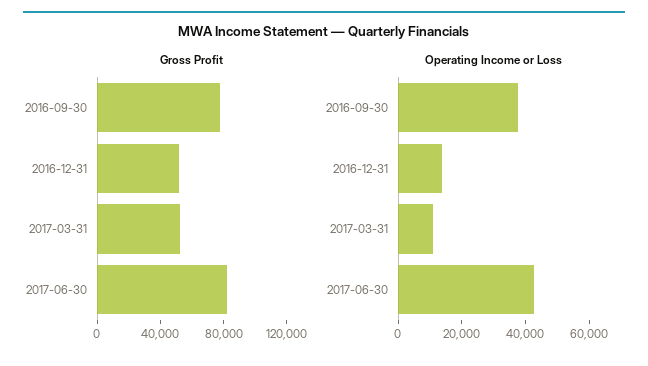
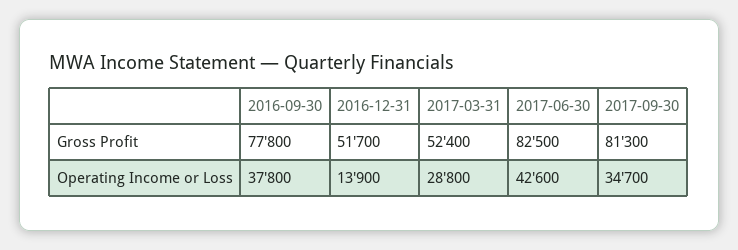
Operating Income or Loss, 2017-03-31: 10000 -> 28800
Gross Profit, 2017-09-30: none -> 81300
Operating Income or Loss, 2017-09-30: none -> 34700

